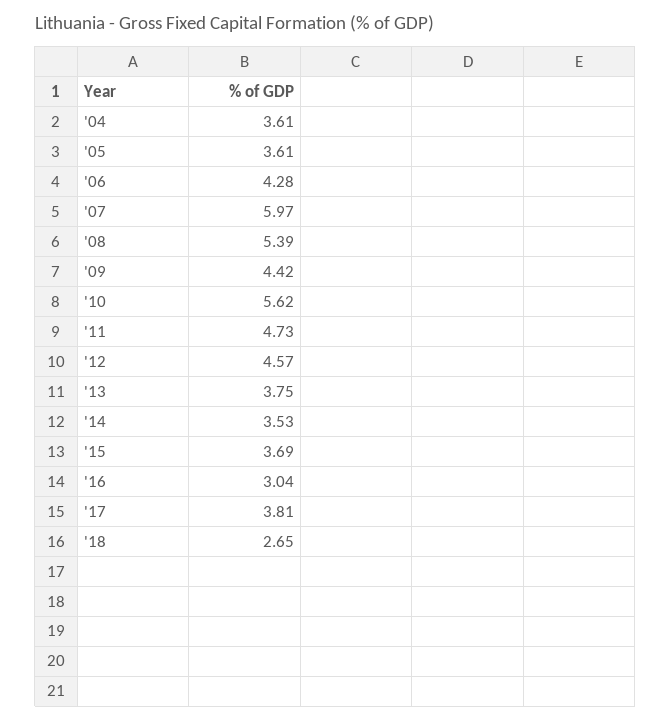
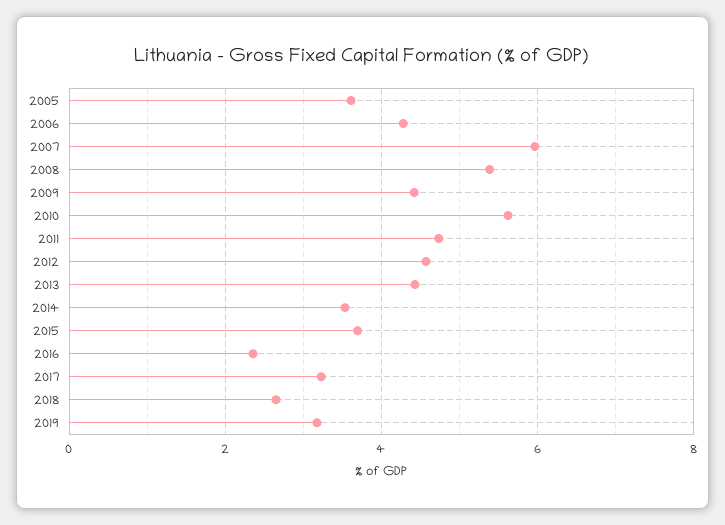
'04: 3.61 -> none
'13: 3.75 -> 4.4
'16: 3.04 -> 2.4
'17: 3.81 -> 3.2
2019: none -> 3.2

